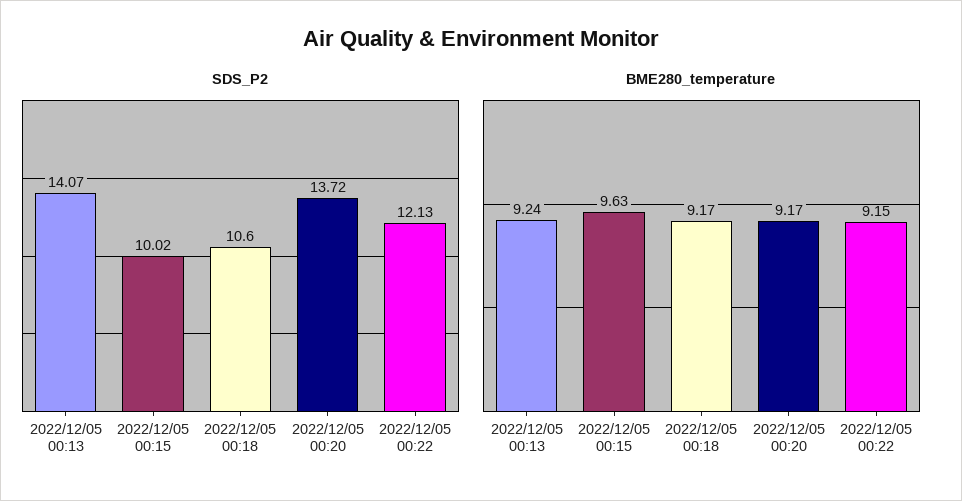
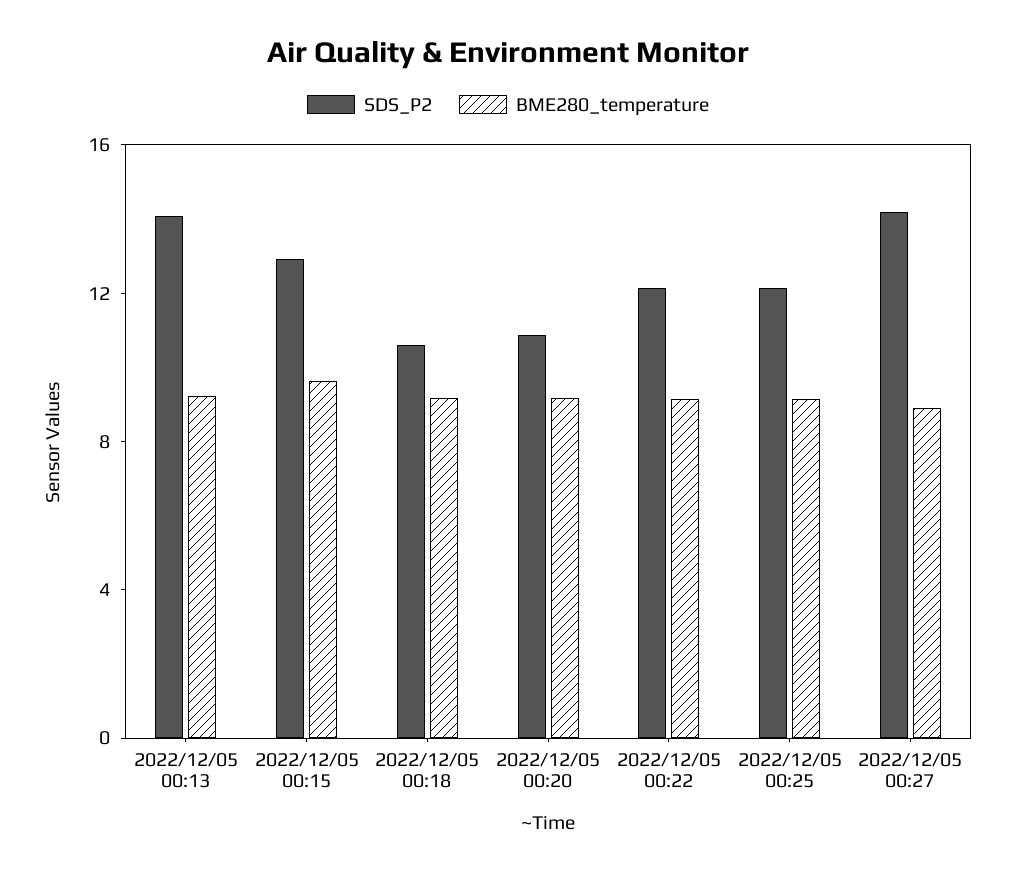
SDS_P2, 2022/12/05 00:15: 10.02 -> 13
SDS_P2, 2022/12/05 00:20: 13.72 -> 11
SDS_P2, 2022/12/05 00:25: none -> 12
BME280_temperature, 2022/12/05 00:25: none -> 9
SDS_P2, 2022/12/05 00:27: none -> 14
BME280_temperature, 2022/12/05 00:27: none -> 9

